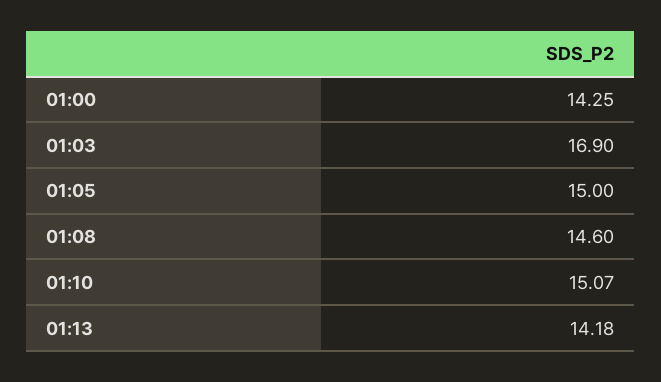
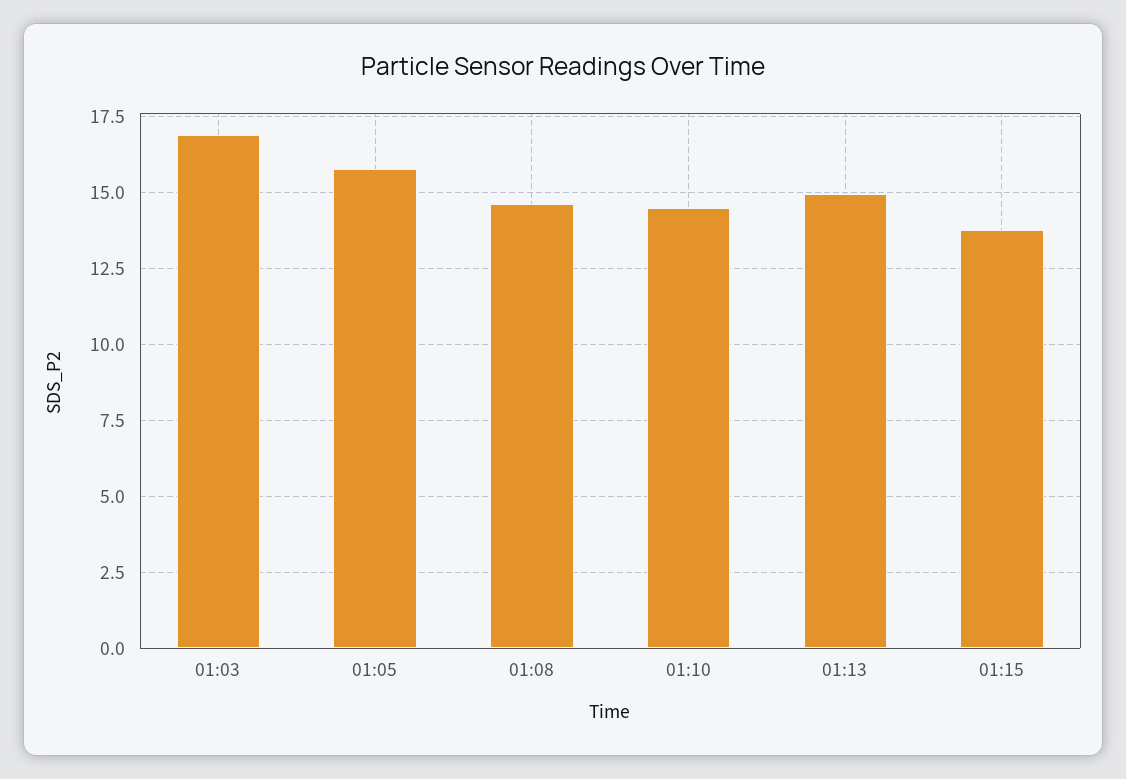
01:00: 14.25 -> none
01:05: 15 -> 15.75
01:10: 15.07 -> 14.5
01:13: 14.18 -> 15
01:15: none -> 13.75

